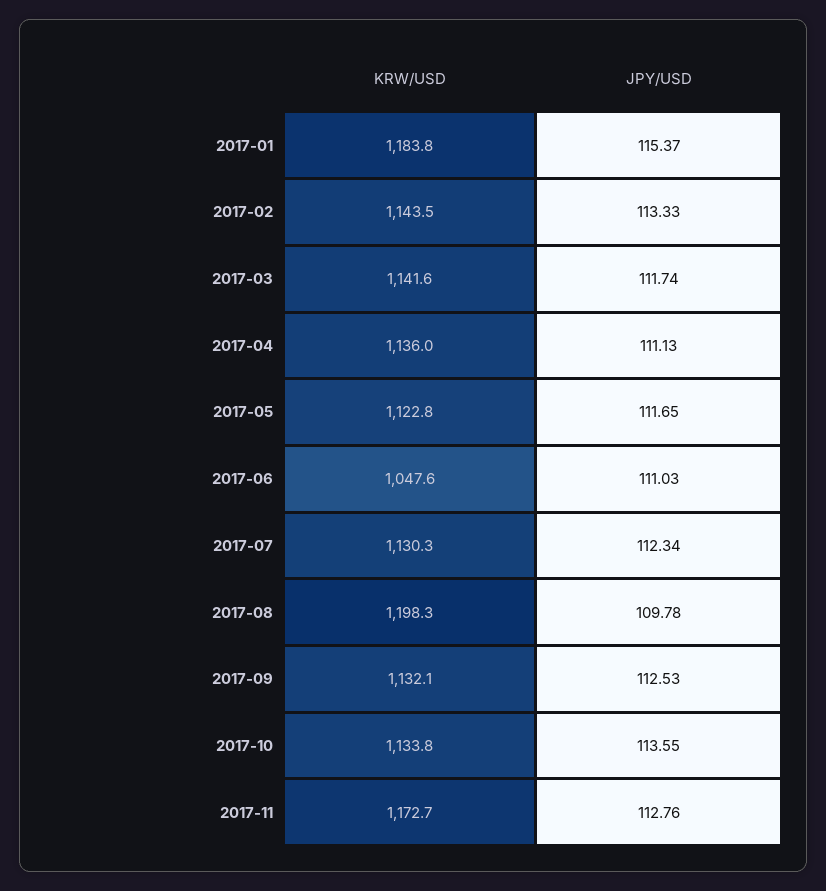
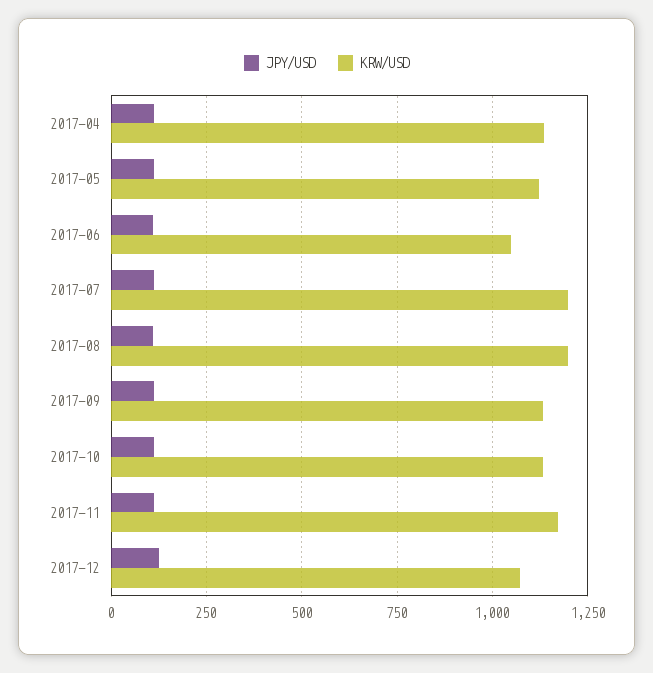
KRW/USD, 2017-01: 1183.8 -> none
JPY/USD, 2017-01: 115.37 -> none
KRW/USD, 2017-02: 1143.5 -> none
JPY/USD, 2017-02: 113.33 -> none
KRW/USD, 2017-03: 1141.6 -> none
JPY/USD, 2017-03: 111.74 -> none
KRW/USD, 2017-07: 1130.3 -> 1200
JPY/USD, 2017-12: none -> 125
KRW/USD, 2017-12: none -> 1075

